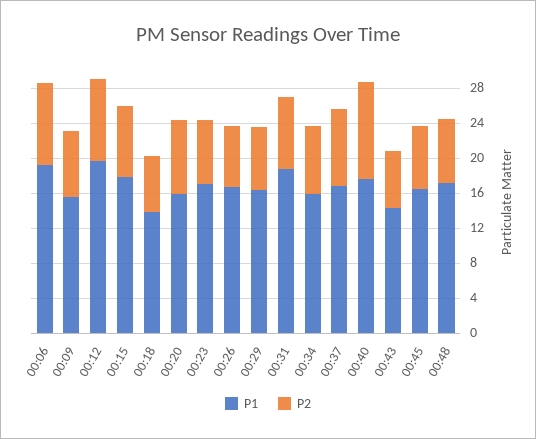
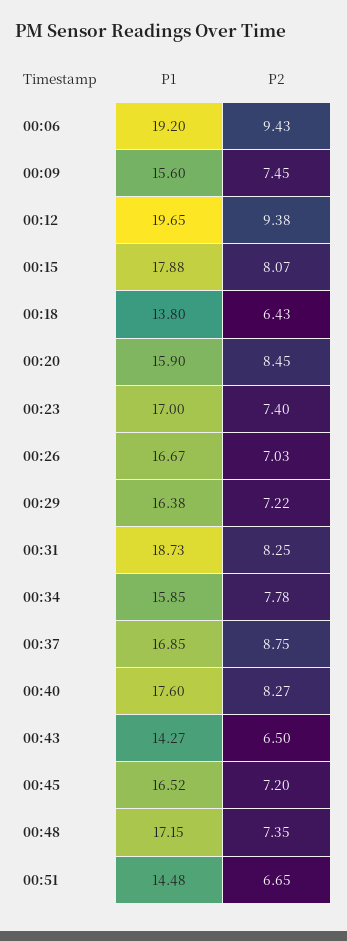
P2, 00:40: 11 -> 8.27
P1, 00:51: none -> 14.48
P2, 00:51: none -> 6.65

